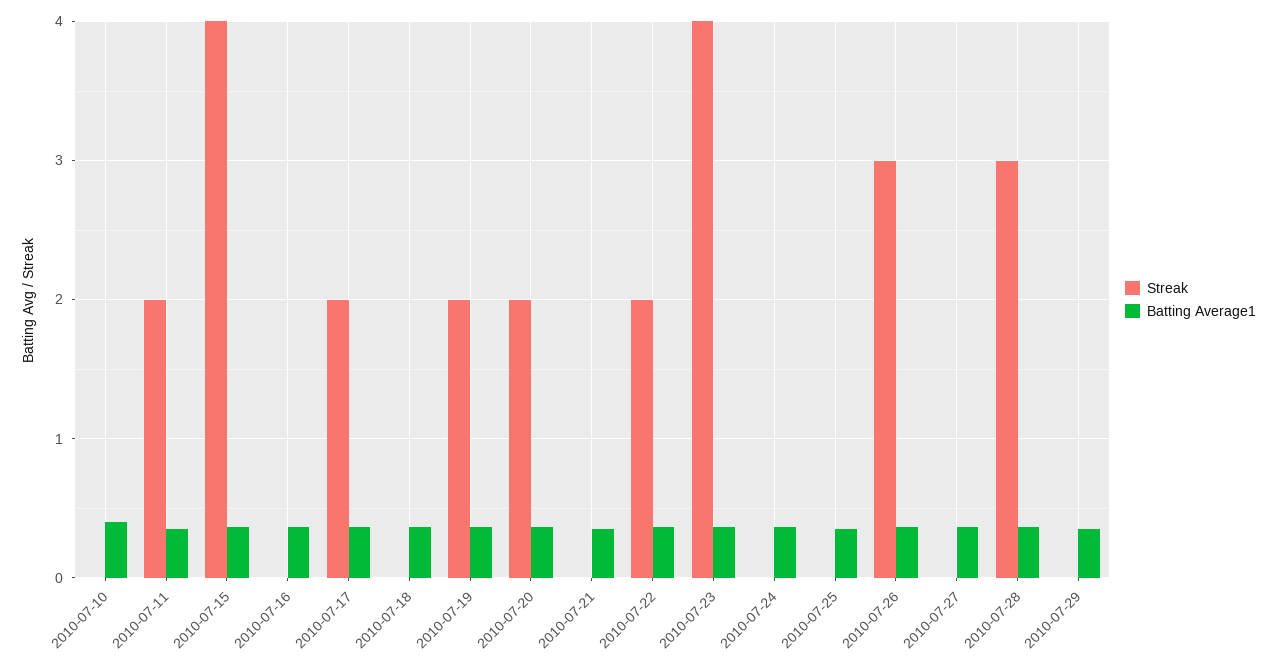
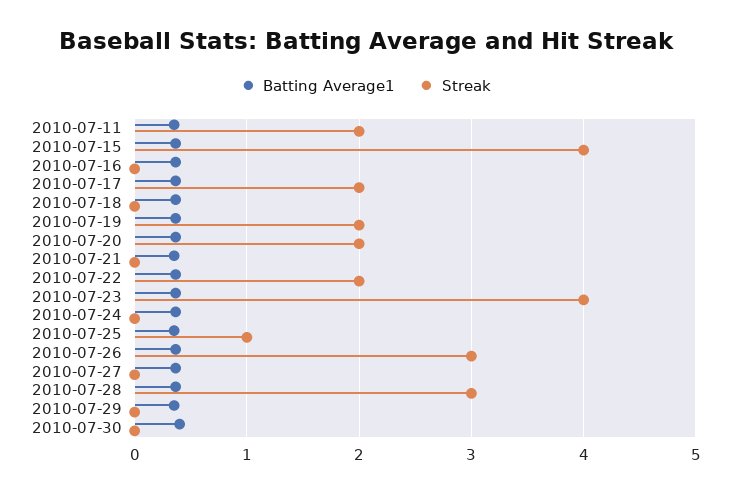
Streak, 2010-07-10: 0 -> none
Batting Average1, 2010-07-10: 0.4 -> none
Streak, 2010-07-25: 0 -> 1
Batting Average1, 2010-07-30: none -> 0.4
Streak, 2010-07-30: none -> 0

